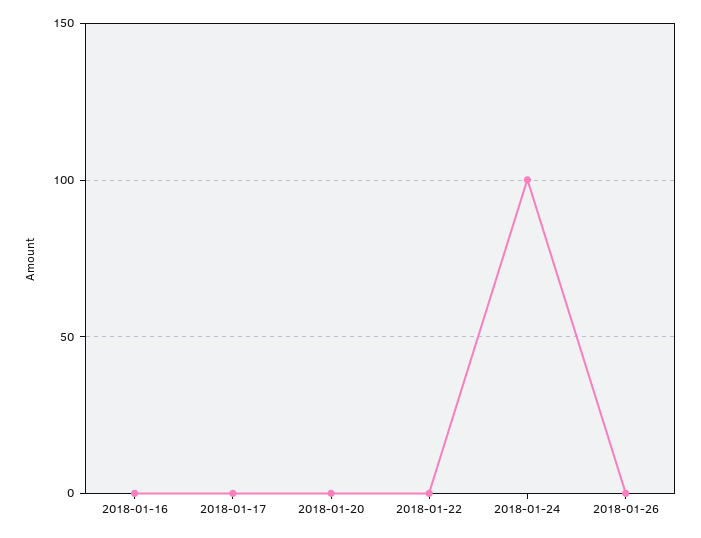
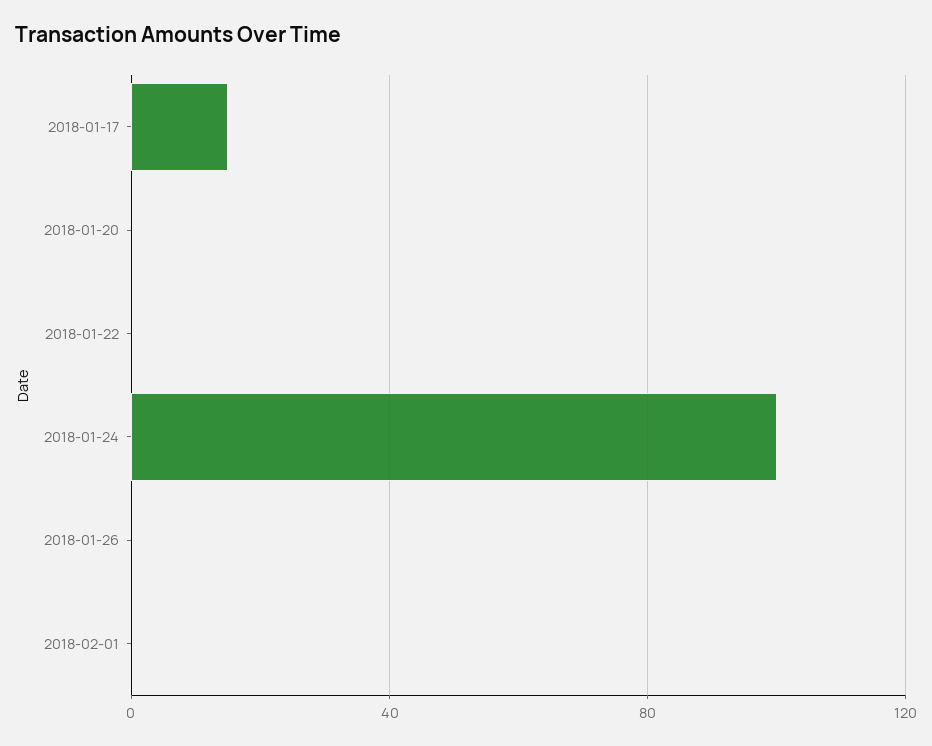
2018-01-16: 0 -> none
2018-01-17: 0 -> 15
2018-02-01: none -> 0

